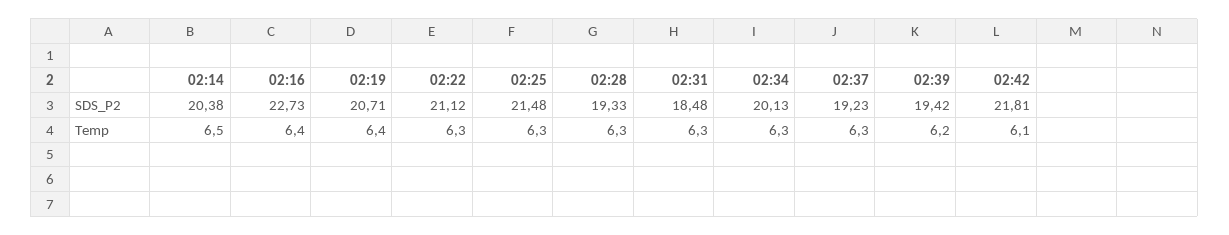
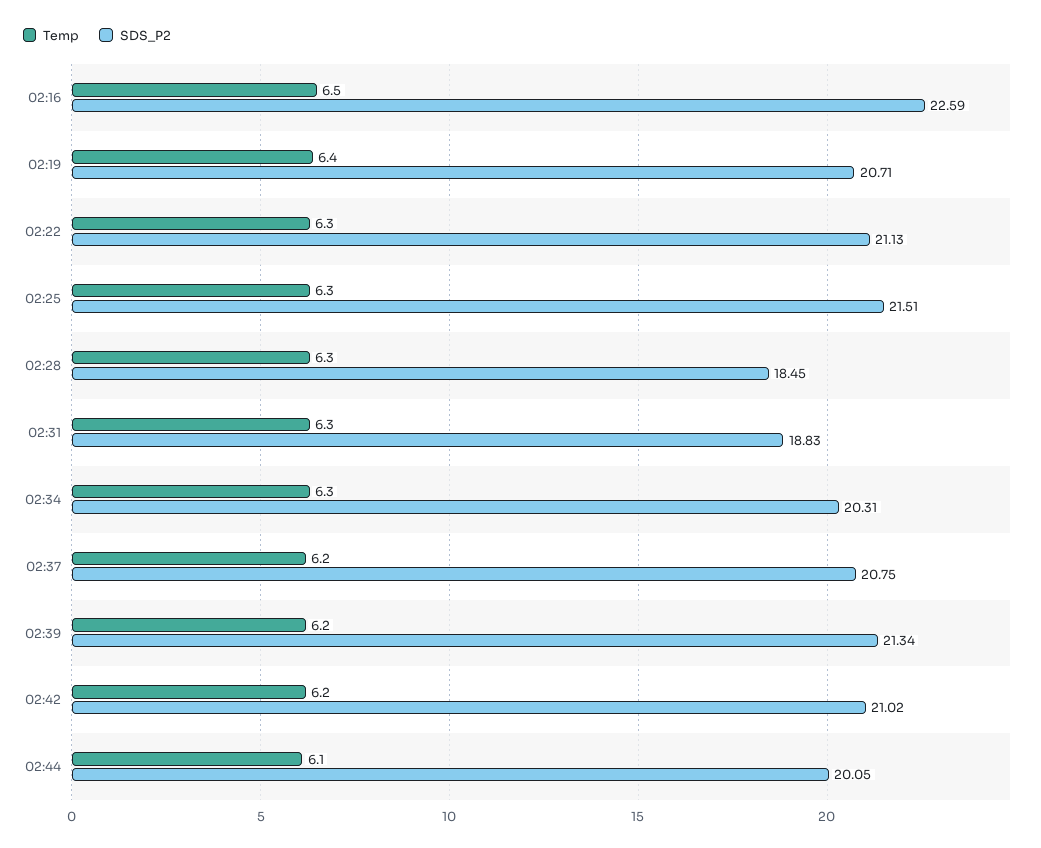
SDS_P2, 02:14: 20.38 -> none
SDS_P2, 02:16: 22.73 -> 22.59
SDS_P2, 02:22: 21.12 -> 21.13
SDS_P2, 02:25: 21.48 -> 21.51
SDS_P2, 02:28: 19.33 -> 18.45
SDS_P2, 02:31: 18.48 -> 18.83
SDS_P2, 02:34: 20.13 -> 20.31
SDS_P2, 02:37: 19.23 -> 20.75
SDS_P2, 02:39: 19.42 -> 21.34
SDS_P2, 02:42: 21.81 -> 21.02
Temp, 02:14: 6.5 -> none
Temp, 02:16: 6.4 -> 6.5
Temp, 02:37: 6.3 -> 6.2
Temp, 02:42: 6.1 -> 6.2
Temp, 02:44: none -> 6.1
SDS_P2, 02:44: none -> 20.05

